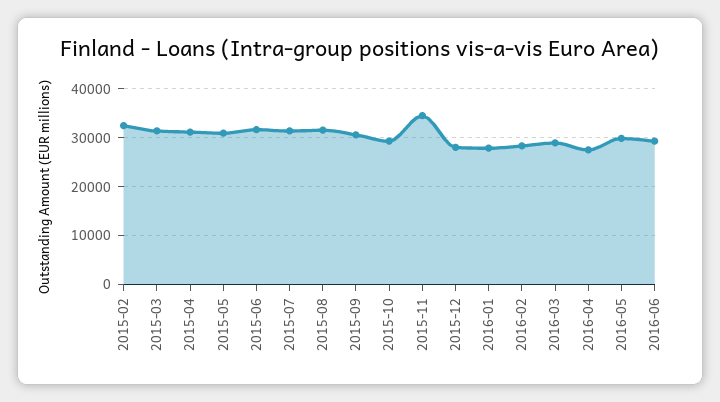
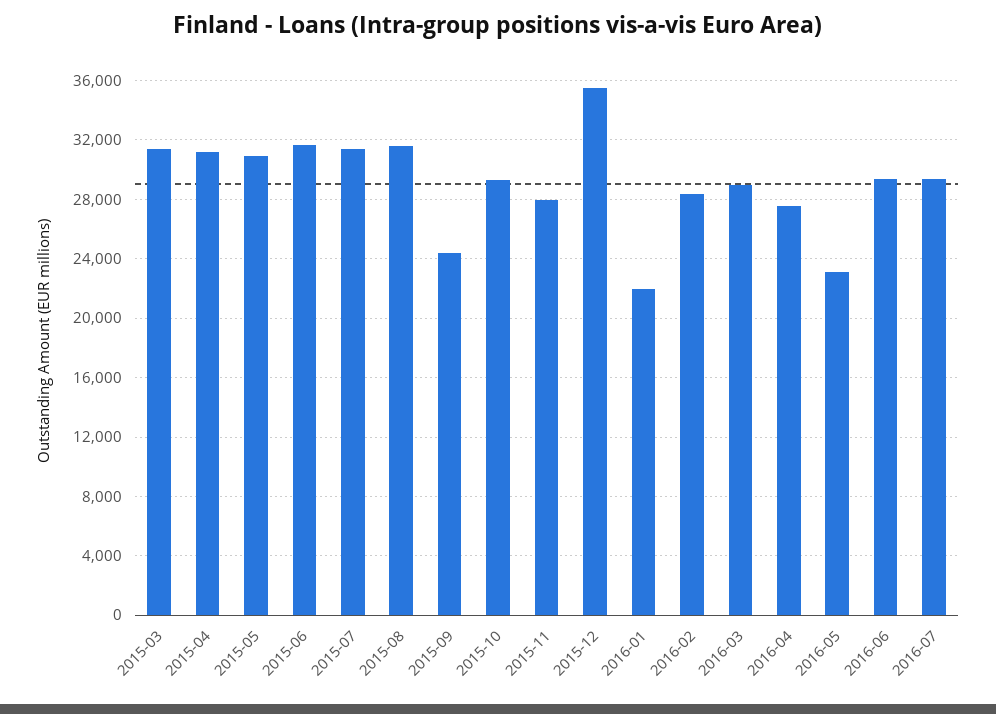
2015-02: 32000 -> none
2015-09: 30000 -> 24500
2015-11: 34000 -> 28000
2015-12: 28000 -> 35500
2016-01: 28000 -> 22000
2016-05: 30000 -> 23000
2016-07: none -> 29500

